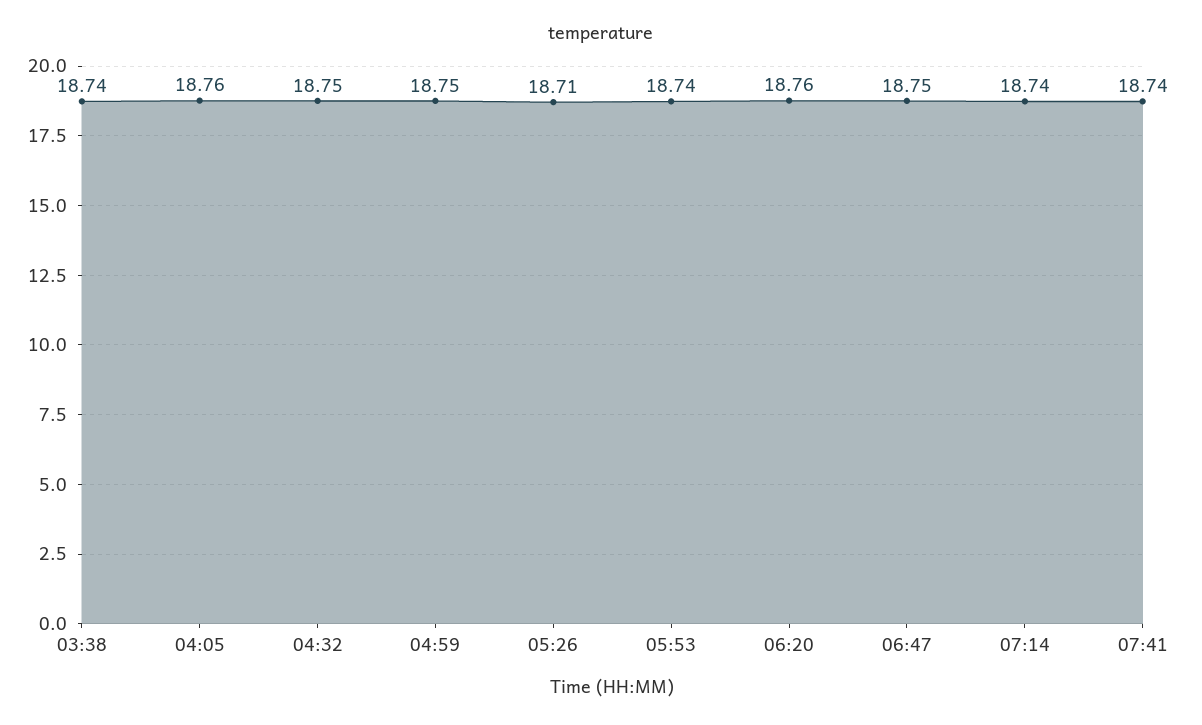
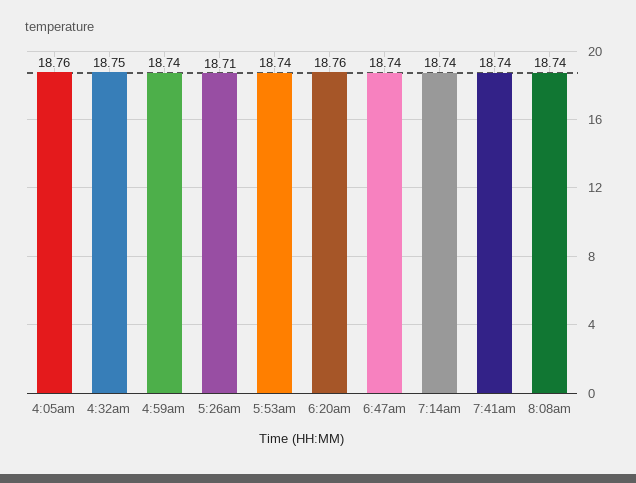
03:38: 18.74 -> none
04:59: 18.75 -> 18.74
06:47: 18.75 -> 18.74
8:08am: none -> 18.74

